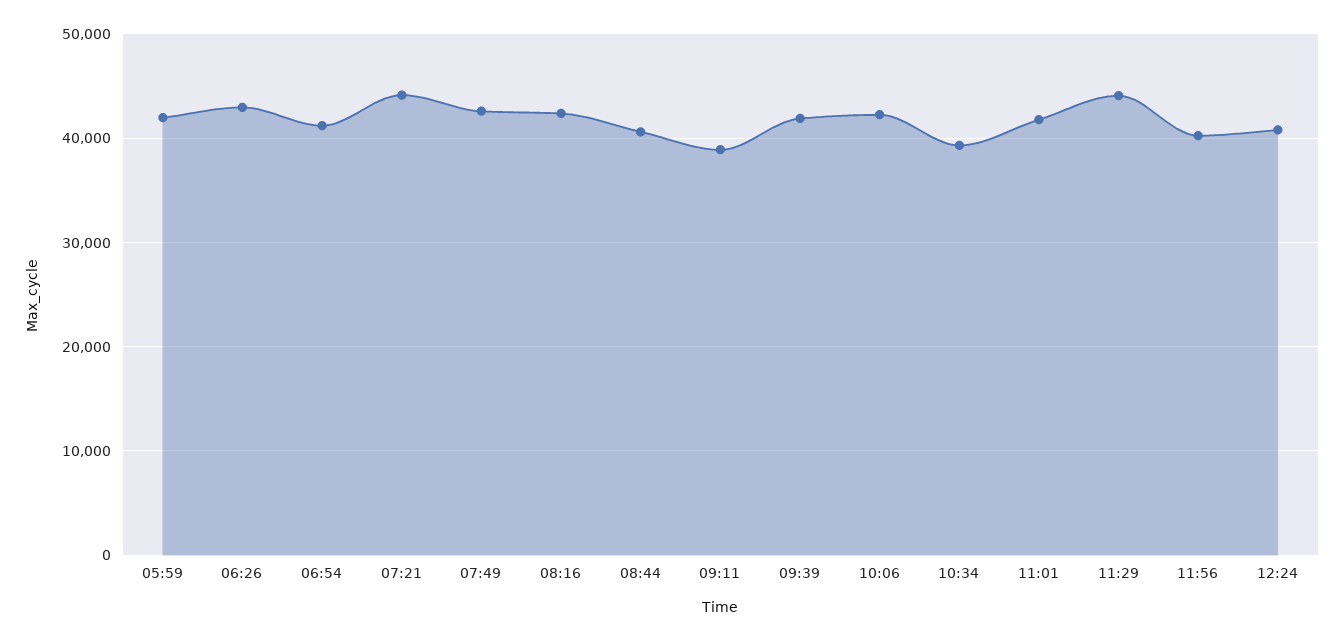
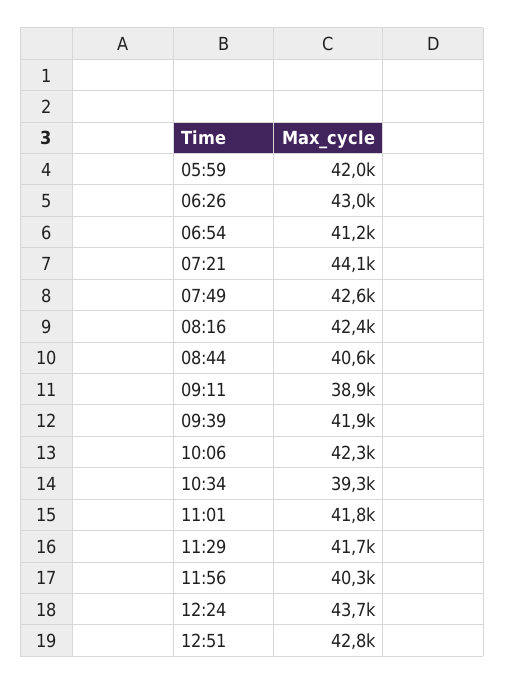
11:29: 44000 -> 41700
12:24: 41000 -> 43700
12:51: none -> 42800

